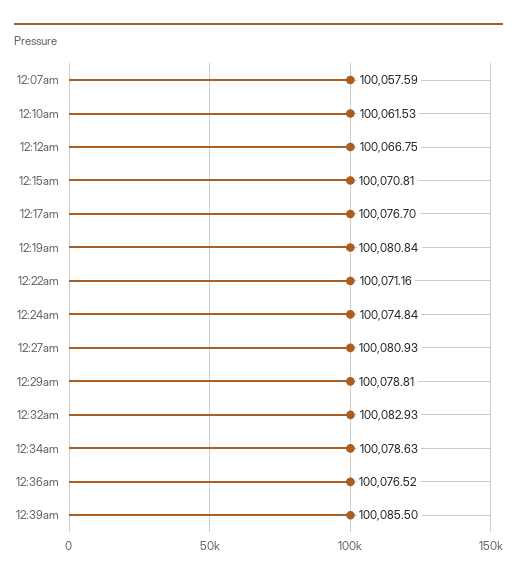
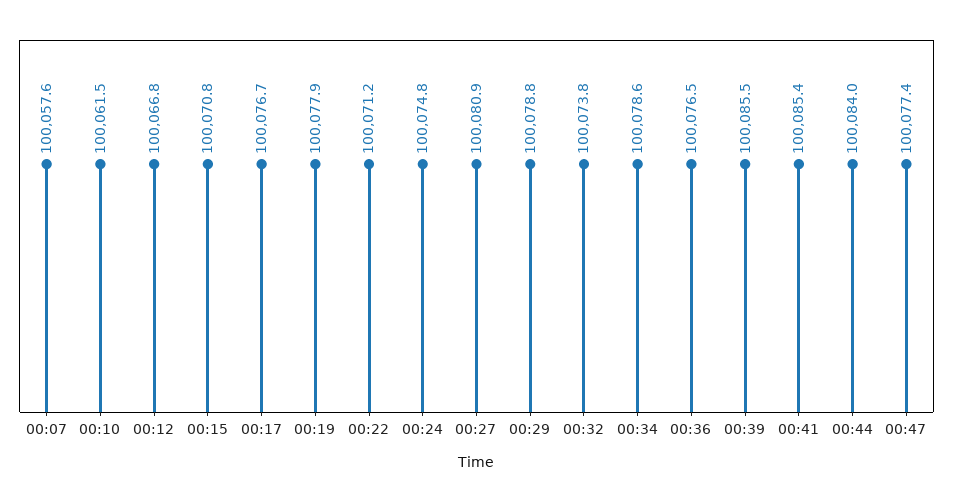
12:19am: 100080.84 -> 100077.9
12:32am: 100082.93 -> 100073.8
00:41: none -> 100085.4
00:44: none -> 100084
00:47: none -> 100077.4

